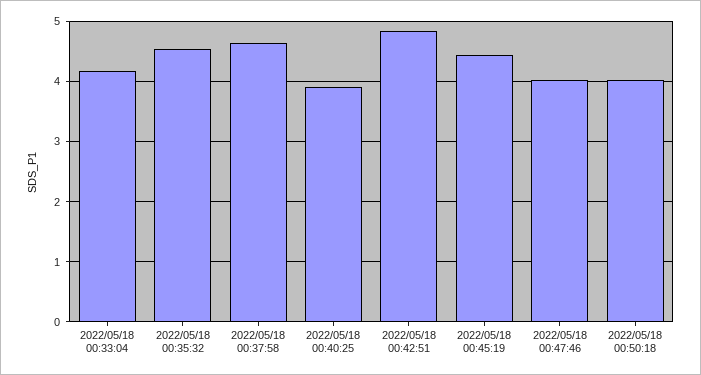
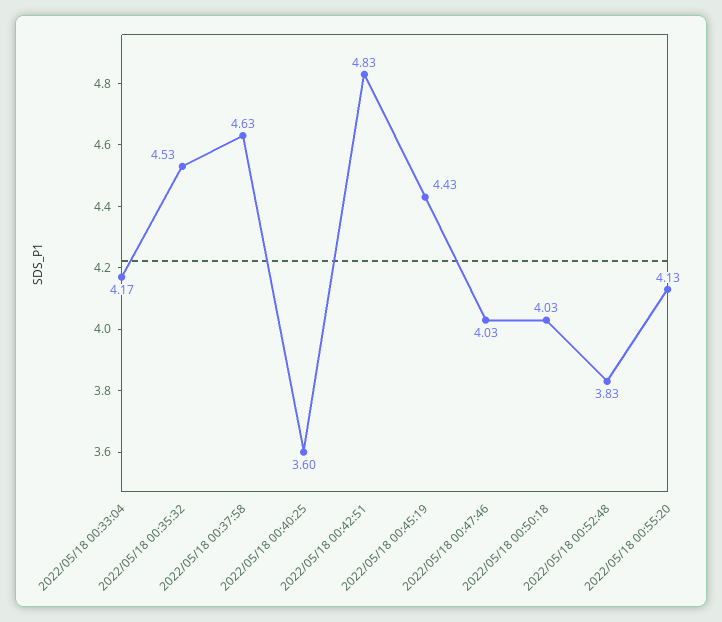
2022/05/18 00:40:25: 3.9 -> 3.6
2022/05/18 00:52:48: none -> 3.83
2022/05/18 00:55:20: none -> 4.13

